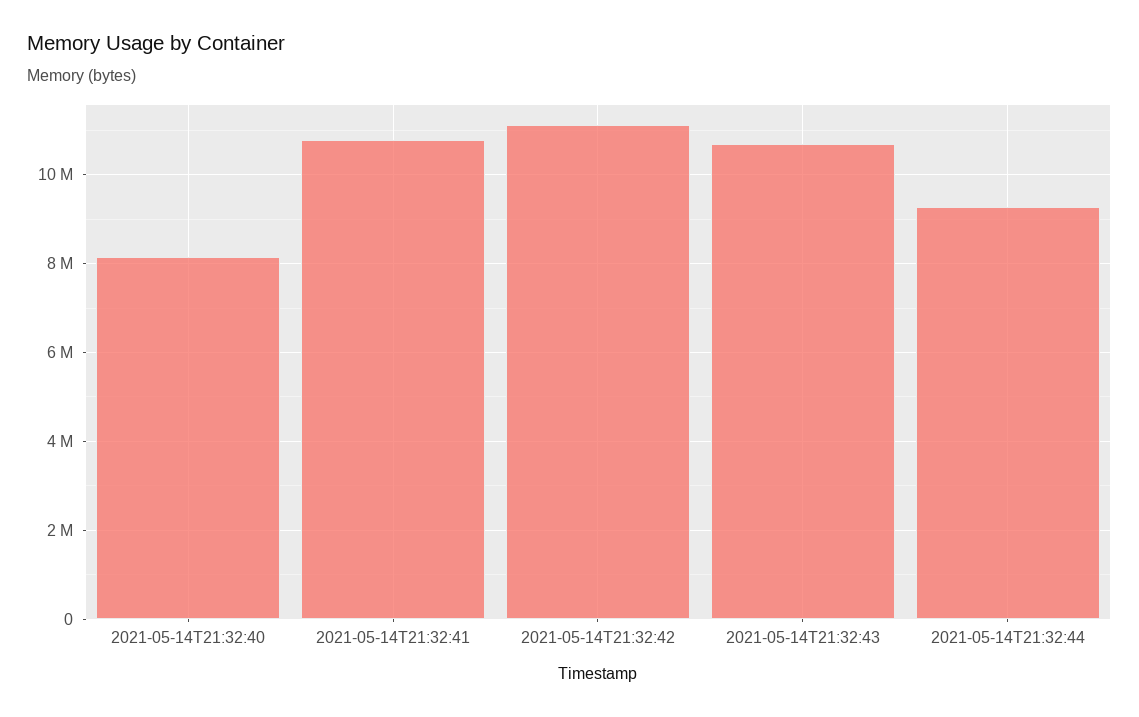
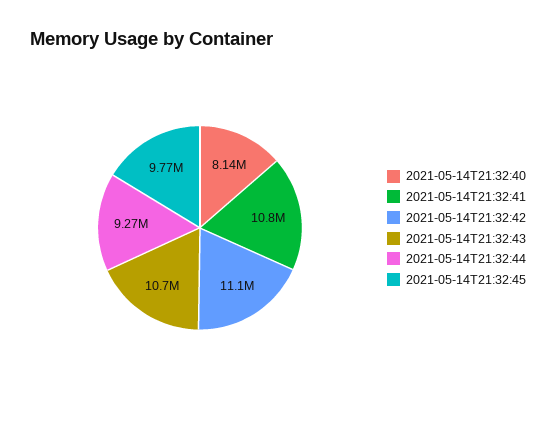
2021-05-14T21:32:45: none -> 9770000

